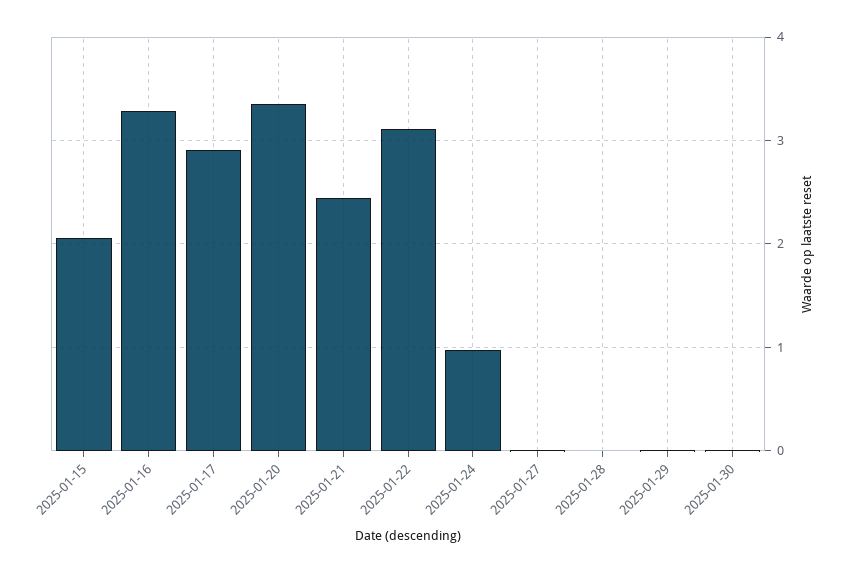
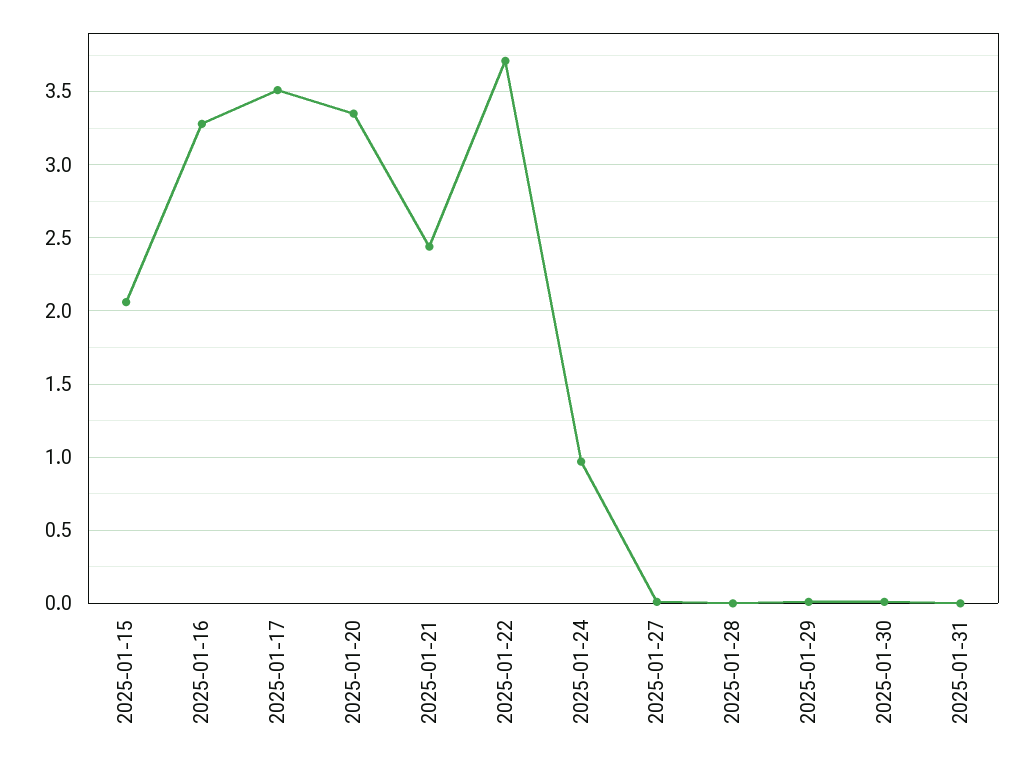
2025-01-17: 2.9 -> 3.5
2025-01-22: 3.1 -> 3.7
2025-01-31: none -> 0

